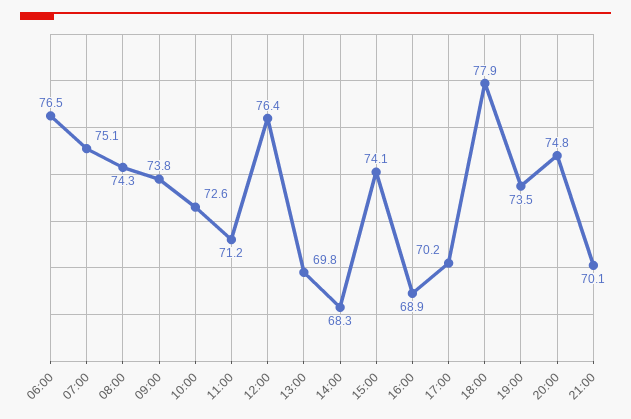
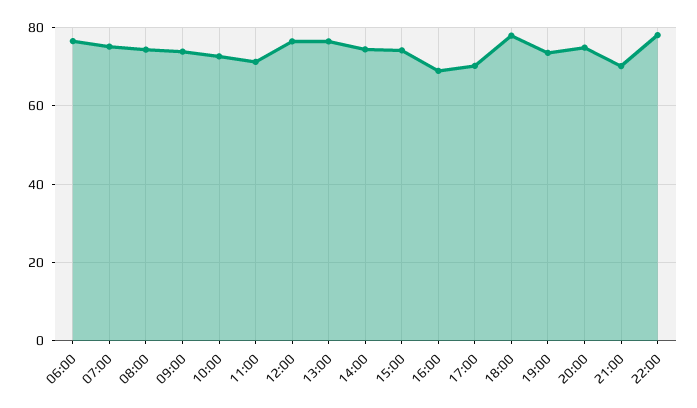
13:00: 69.8 -> 76
14:00: 68.3 -> 74
22:00: none -> 78

